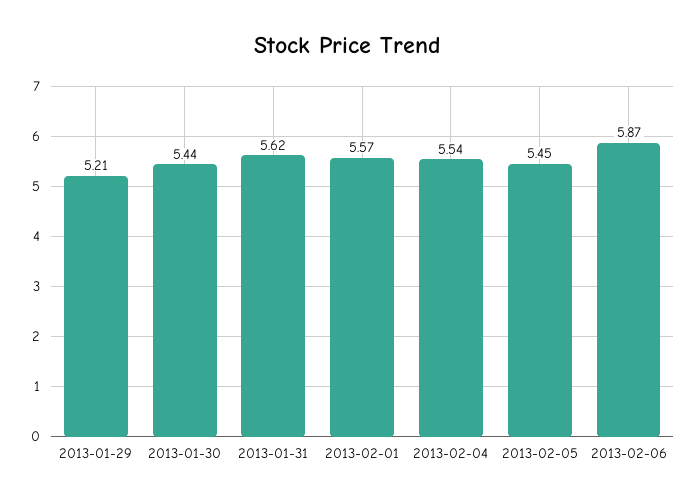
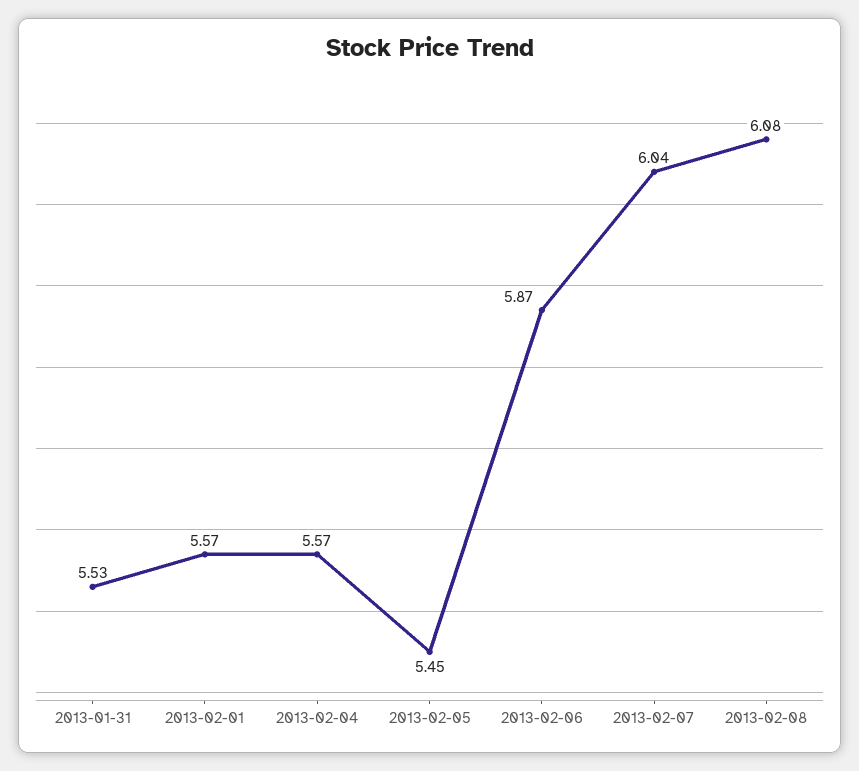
2013-01-29: 5.21 -> none
2013-01-30: 5.44 -> none
2013-01-31: 5.62 -> 5.53
2013-02-04: 5.54 -> 5.57
2013-02-07: none -> 6.04
2013-02-08: none -> 6.08

